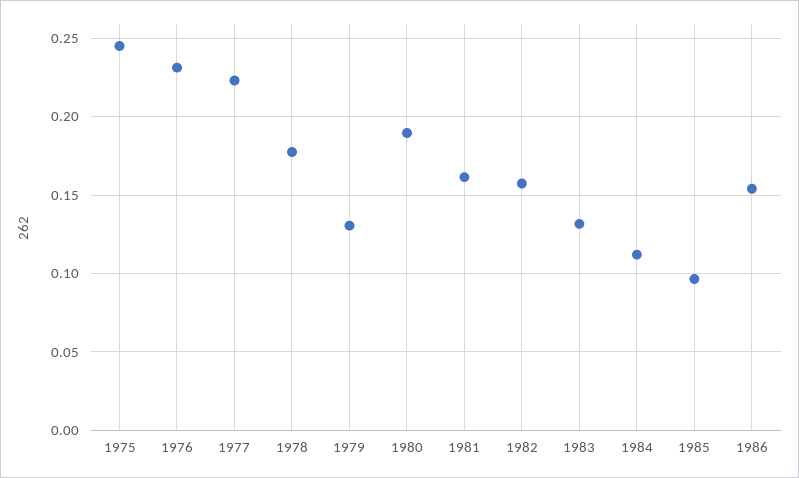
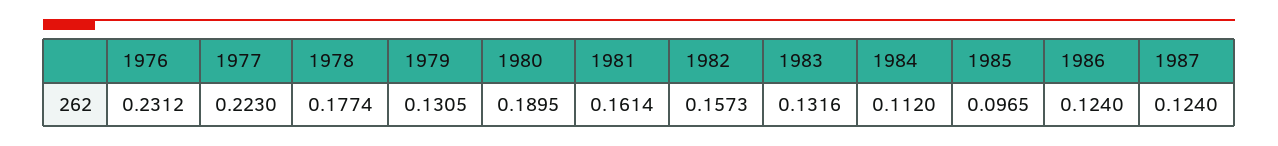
1975: 0.245 -> none
1986: 0.155 -> 0.124
1987: none -> 0.124

